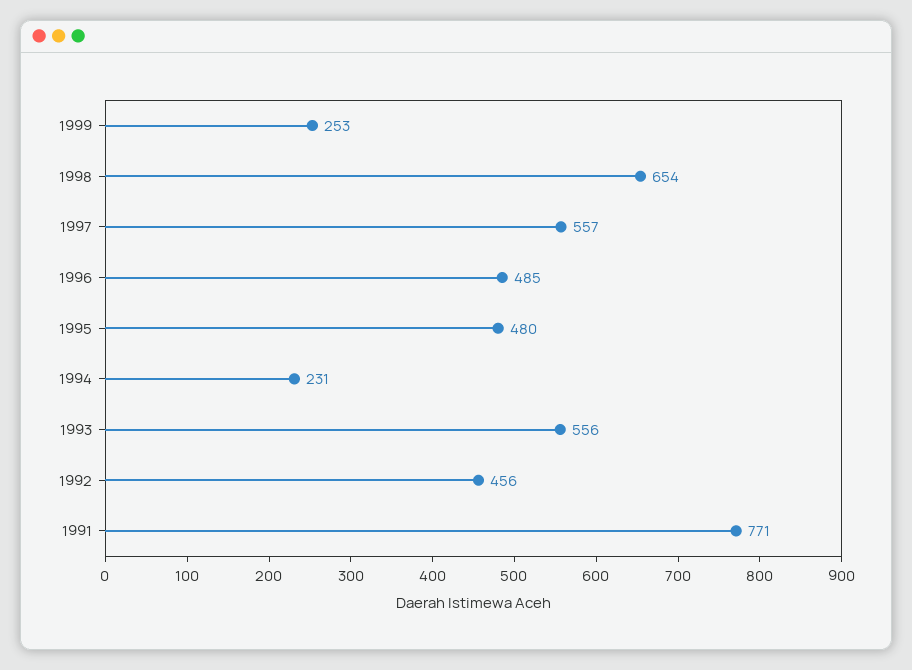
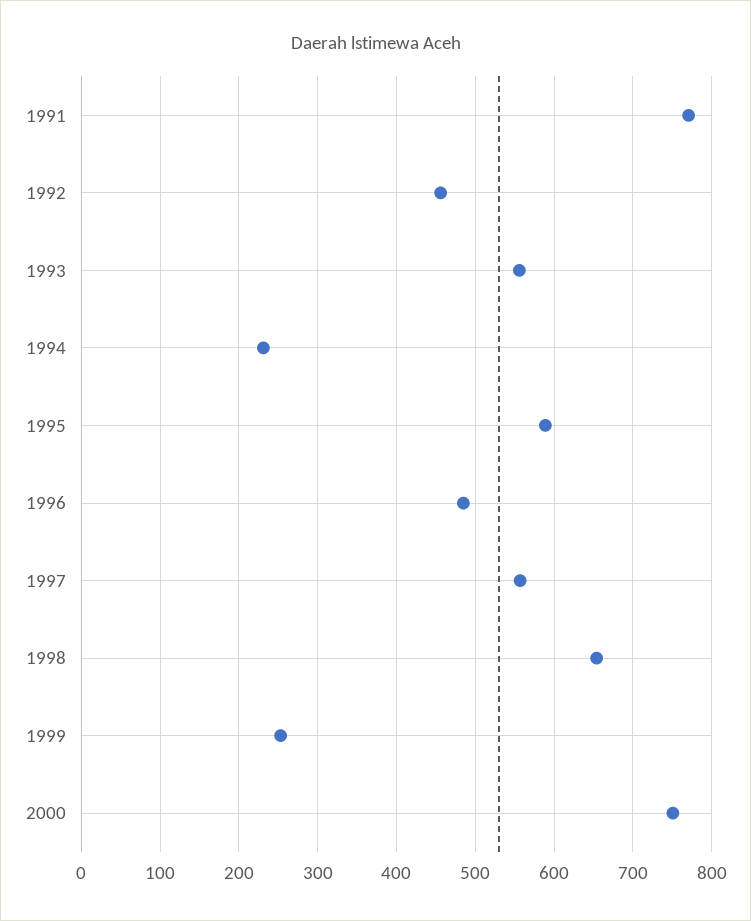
1995: 480 -> 590
2000: none -> 750

